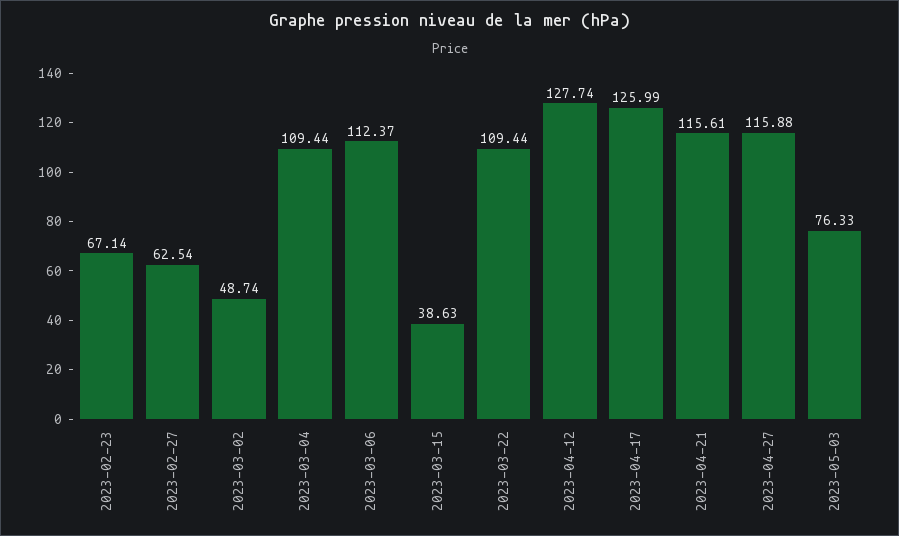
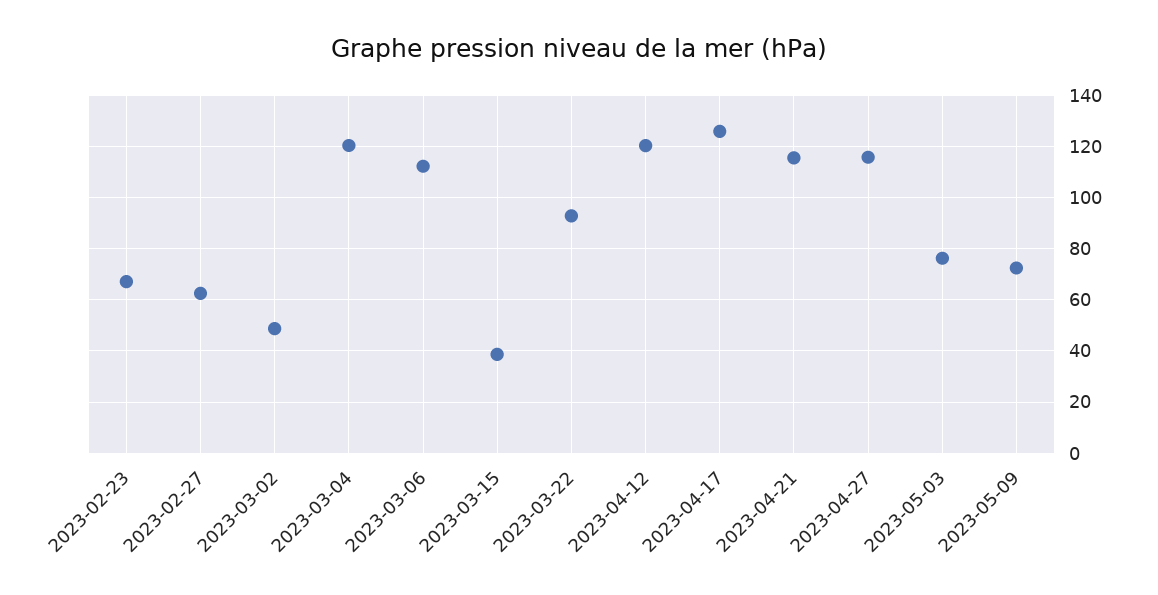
2023-03-04: 109.44 -> 120
2023-03-22: 109.44 -> 92.5
2023-04-12: 127.74 -> 120
2023-05-09: none -> 72.5

